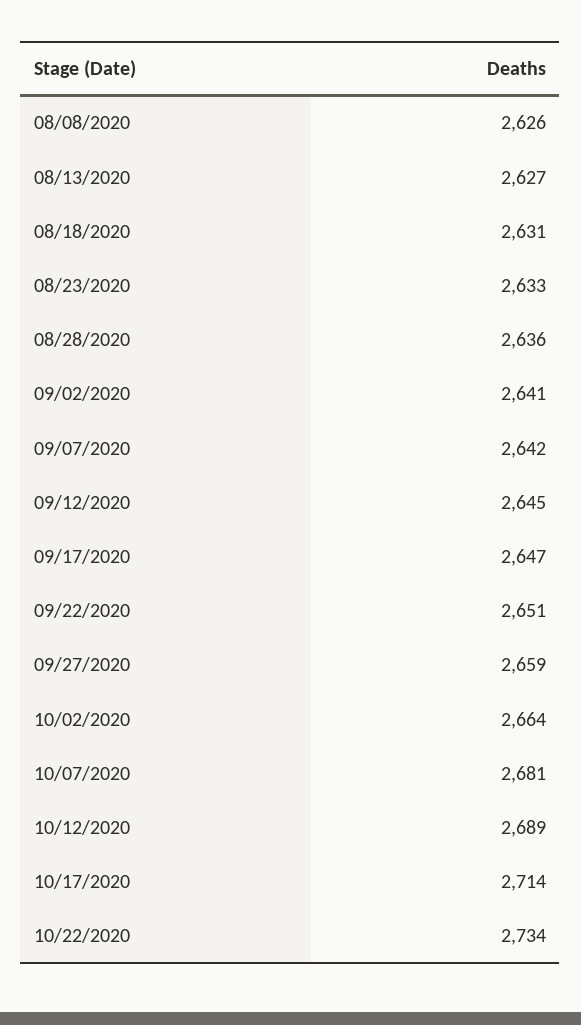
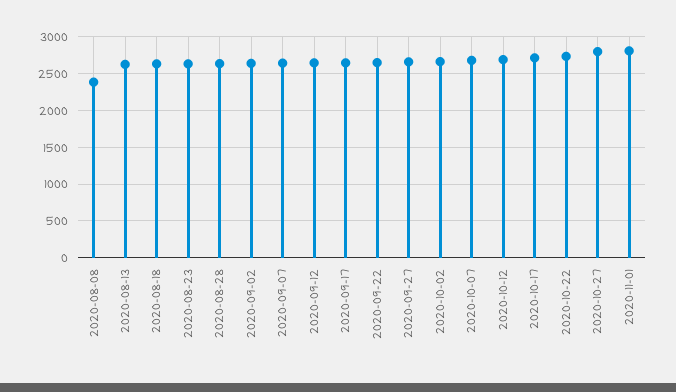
08/08/2020: 2626 -> 2400
2020-10-27: none -> 2800
2020-11-01: none -> 2800

